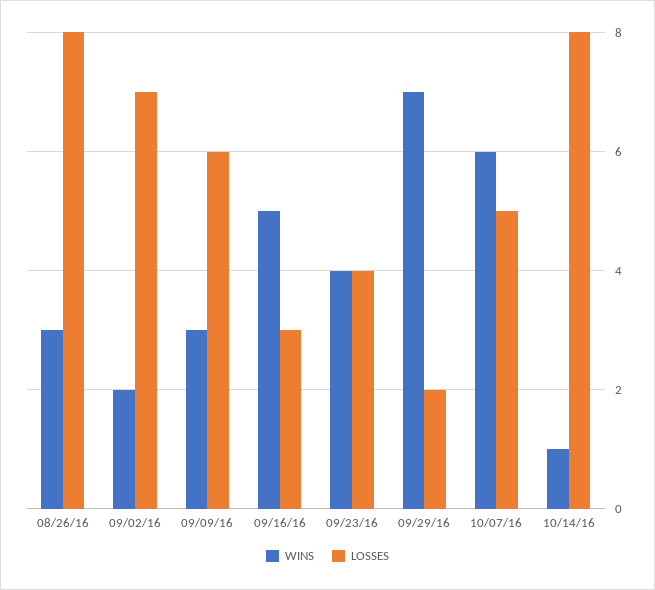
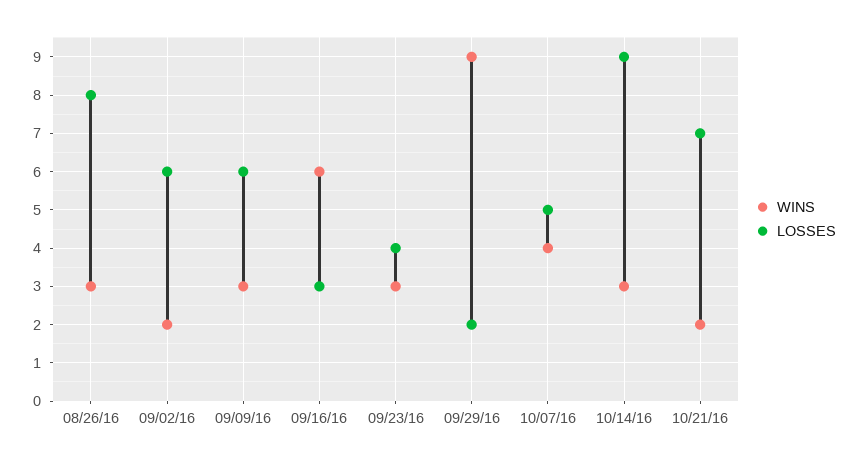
LOSSES, 09/02/16: 7 -> 6
WINS, 09/16/16: 5 -> 6
WINS, 09/23/16: 4 -> 3
WINS, 09/29/16: 7 -> 9
WINS, 10/07/16: 6 -> 4
WINS, 10/14/16: 1 -> 3
LOSSES, 10/14/16: 8 -> 9
WINS, 10/21/16: none -> 2
LOSSES, 10/21/16: none -> 7

